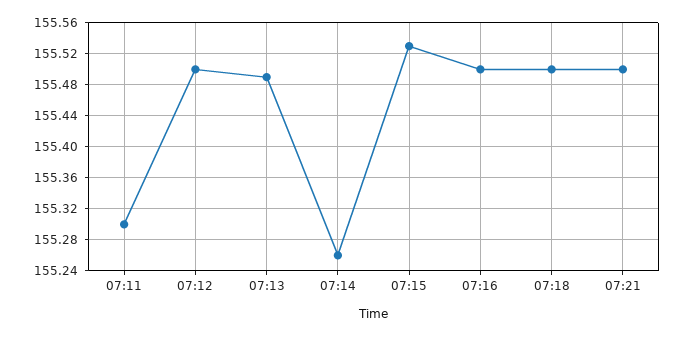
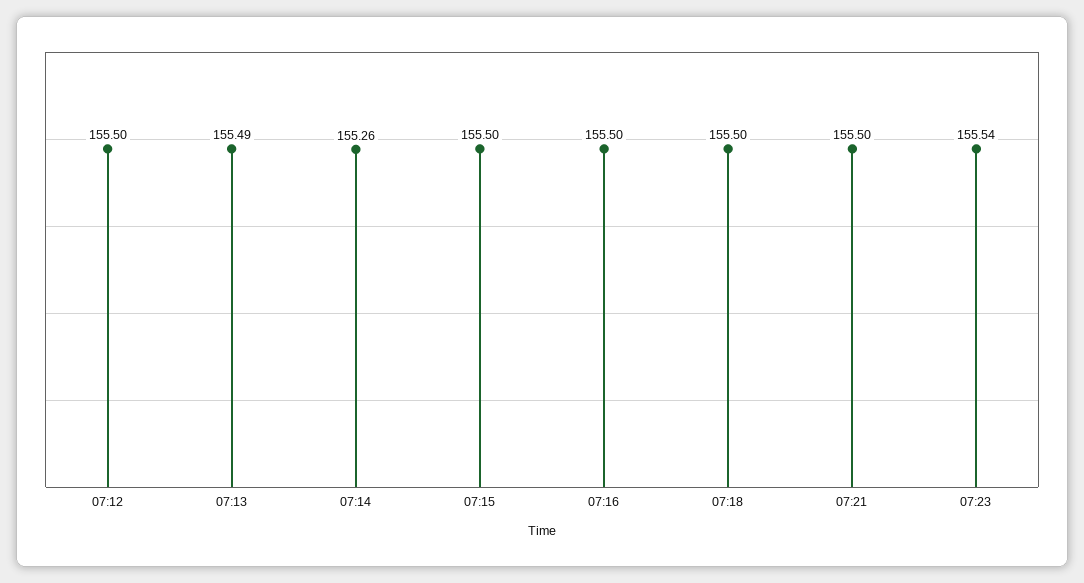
07:11: 155.3 -> none
07:15: 155.53 -> 155.5
07:23: none -> 155.54

